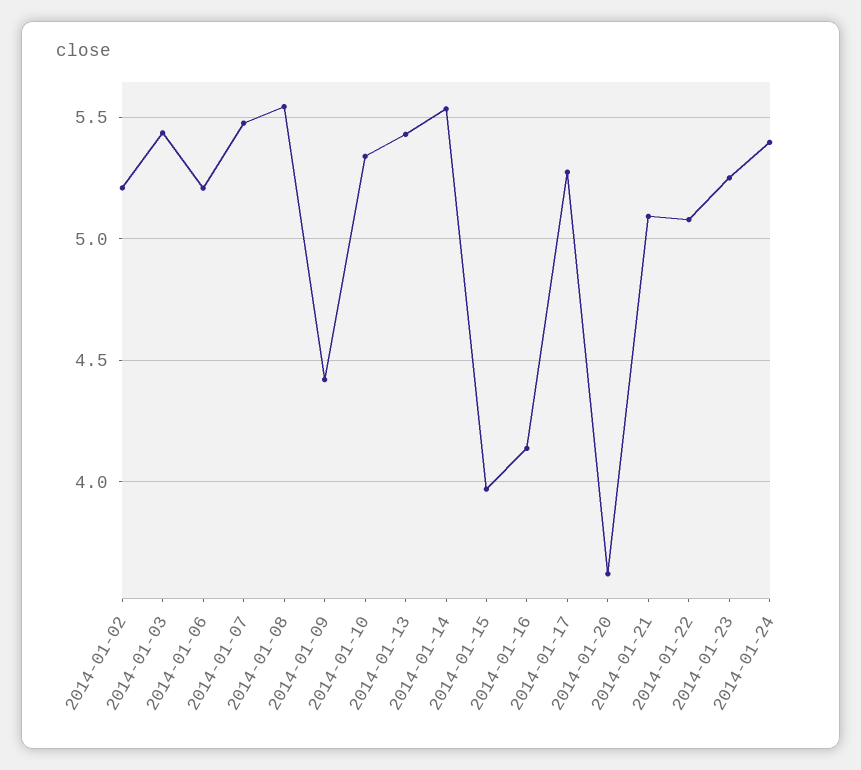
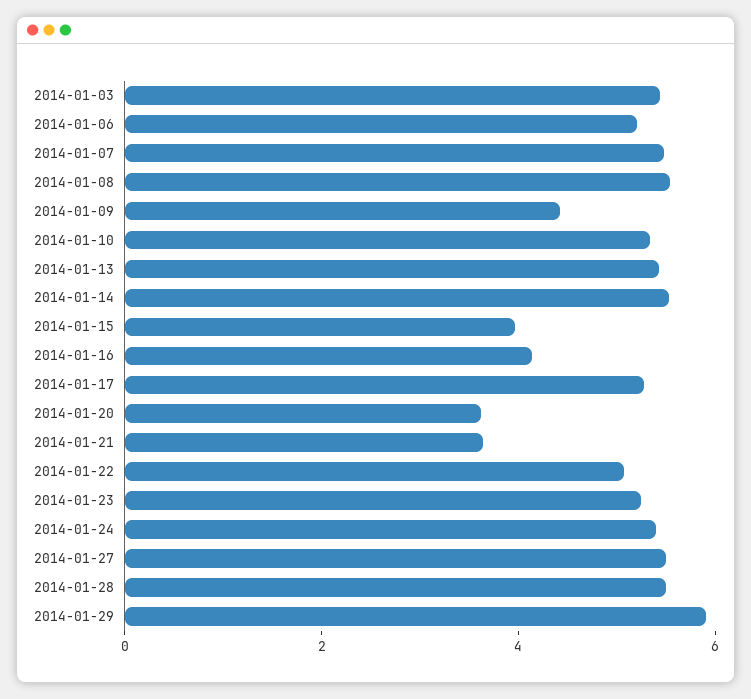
2014-01-02: 5.2 -> none
2014-01-21: 5.1 -> 3.5
2014-01-27: none -> 5.5
2014-01-28: none -> 5.5
2014-01-29: none -> 6

